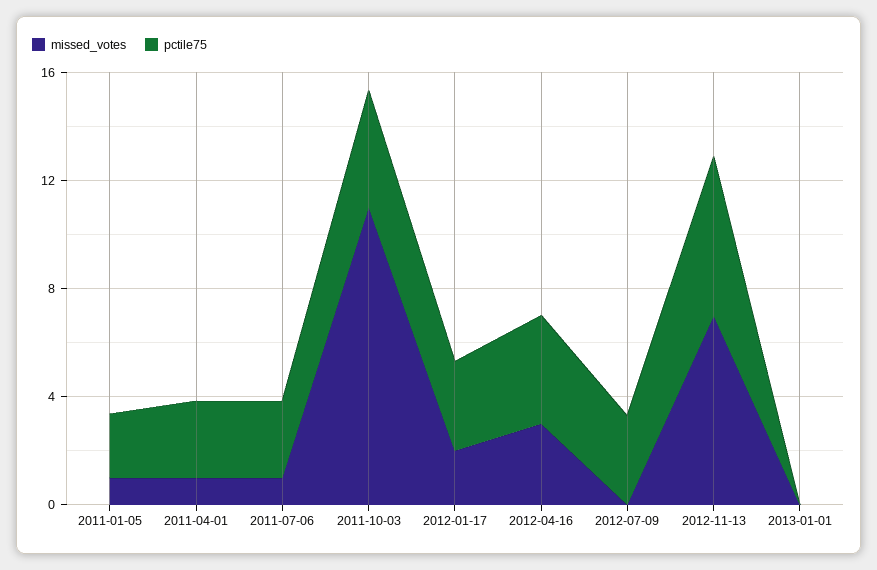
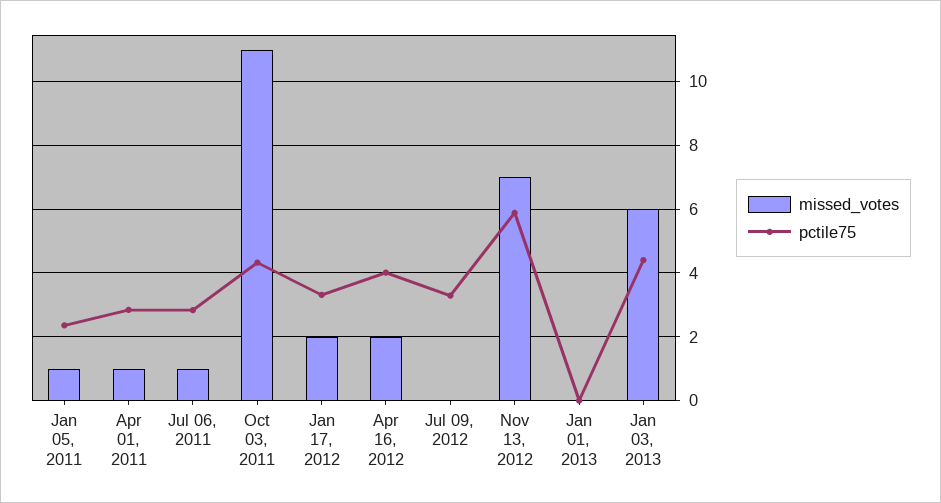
missed_votes, 2012-04-16: 3 -> 2
missed_votes, Jan 03, 2013: none -> 6
pctile75, Jan 03, 2013: none -> 4.4

